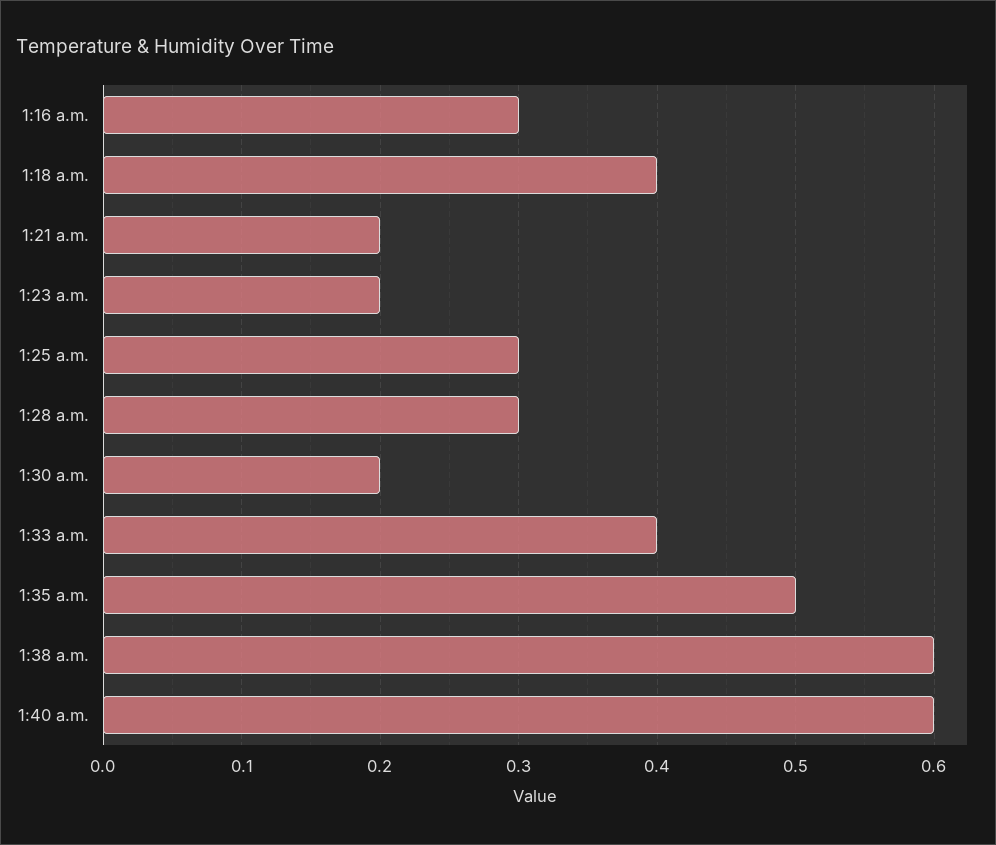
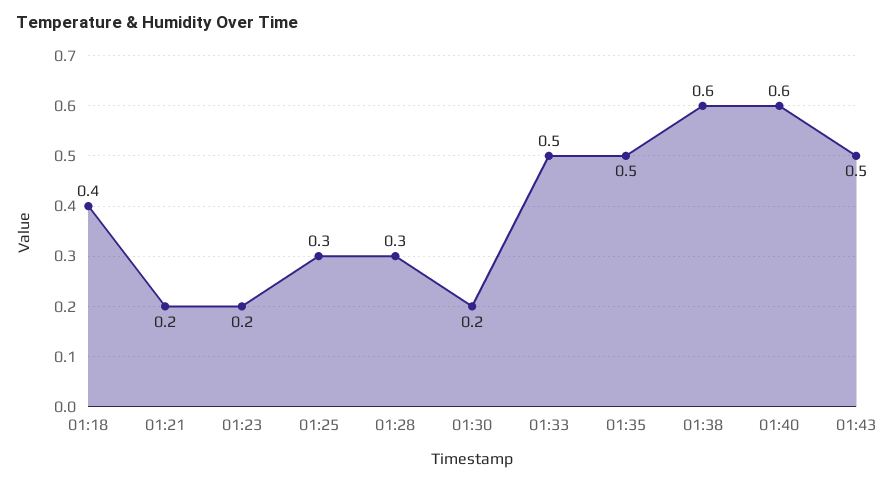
1:16 a.m.: 0.3 -> none
1:33 a.m.: 0.4 -> 0.5
01:43: none -> 0.5

